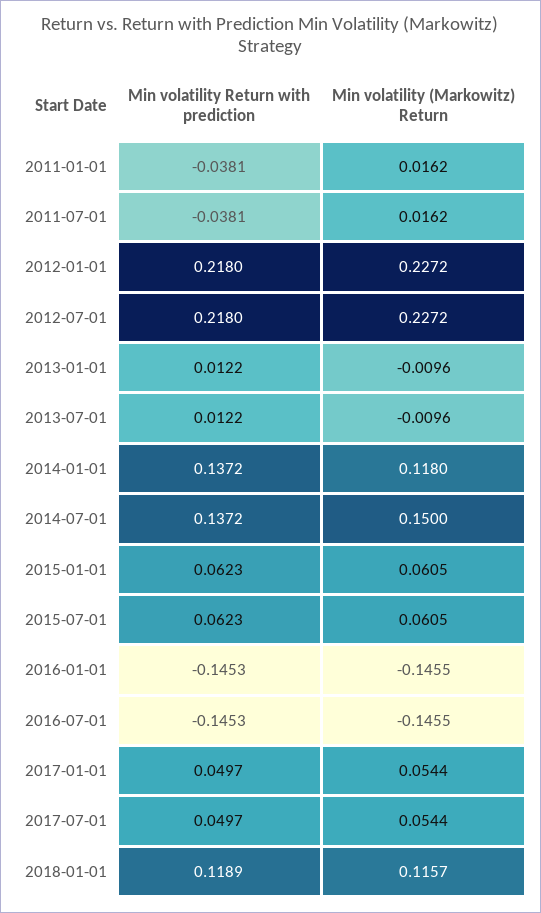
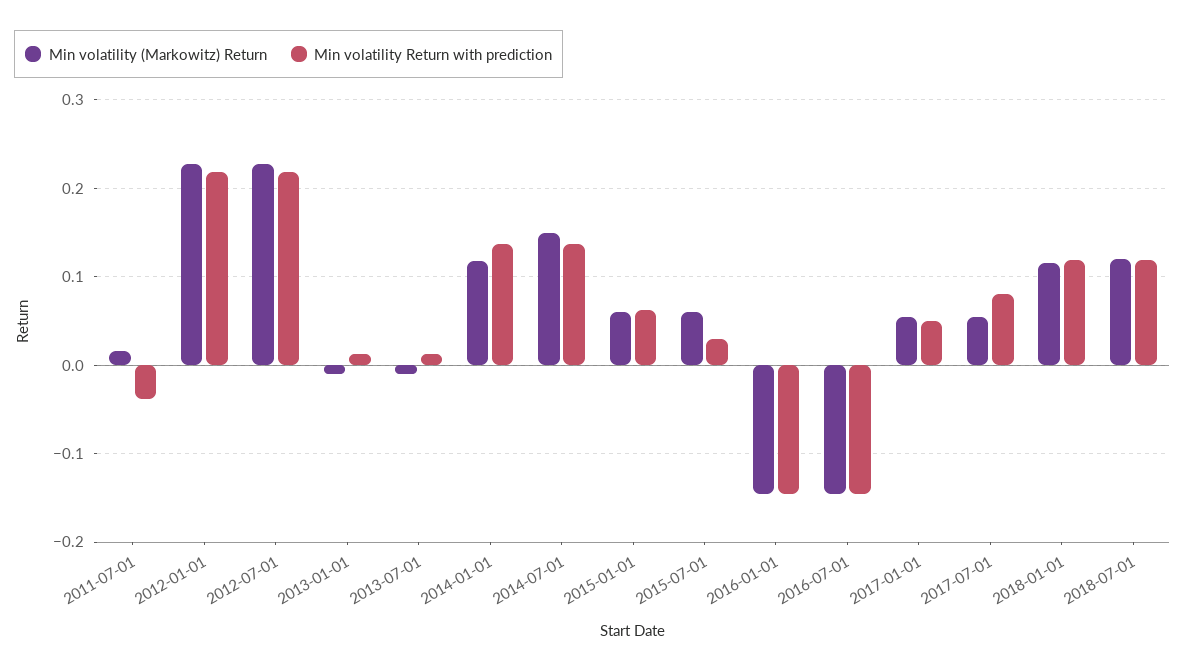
Min volatility Return with prediction, 2011-01-01: -0.0381 -> none
Min volatility (Markowitz) Return, 2011-01-01: 0.0162 -> none
Min volatility Return with prediction, 2015-07-01: 0.0623 -> 0.03
Min volatility Return with prediction, 2017-07-01: 0.0497 -> 0.08
Min volatility (Markowitz) Return, 2018-07-01: none -> 0.12
Min volatility Return with prediction, 2018-07-01: none -> 0.12

